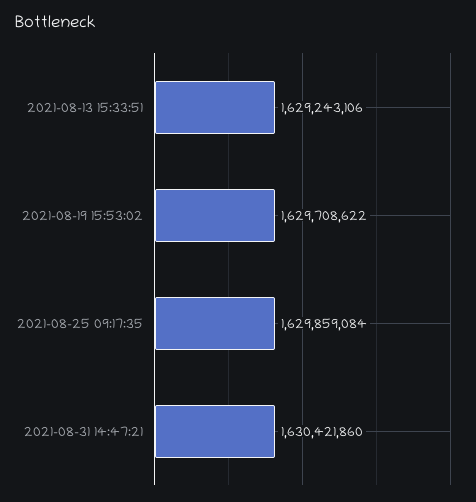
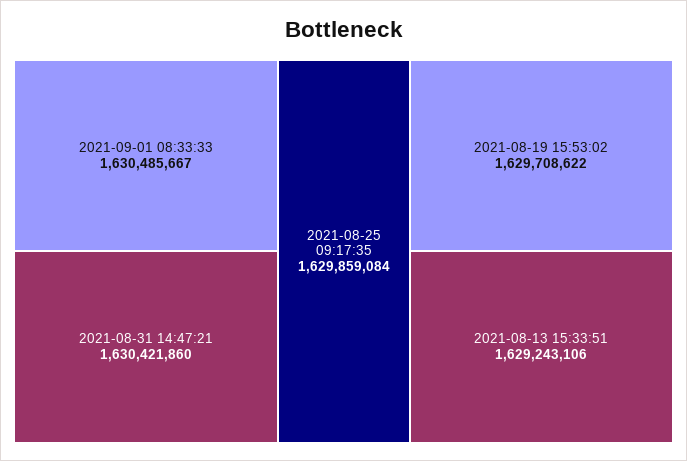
2021-09-01 08:33:33: none -> 1630485667

